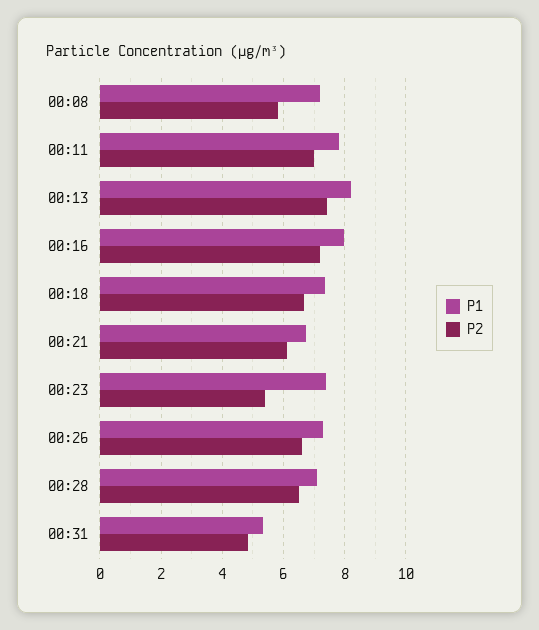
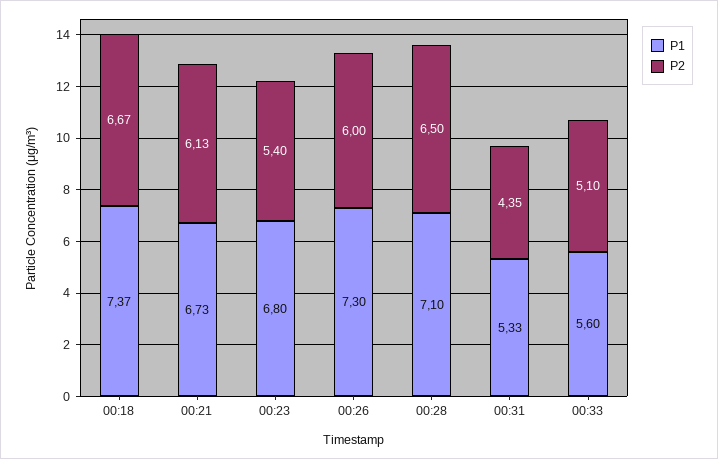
P1, 00:08: 7.2 -> none
P2, 00:08: 5.8 -> none
P1, 00:11: 7.8 -> none
P2, 00:11: 7 -> none
P1, 00:13: 8.2 -> none
P2, 00:13: 7.4 -> none
P1, 00:16: 8 -> none
P2, 00:16: 7.2 -> none
P1, 00:23: 7.4 -> 6.8
P2, 00:26: 6.6 -> 6
P2, 00:31: 4.8 -> 4.35
P1, 00:33: none -> 5.6
P2, 00:33: none -> 5.1

